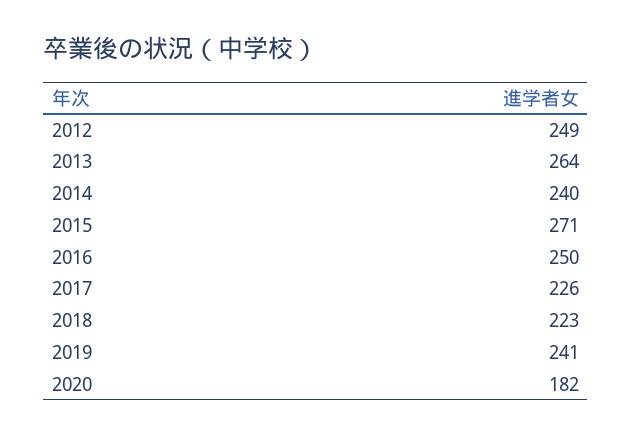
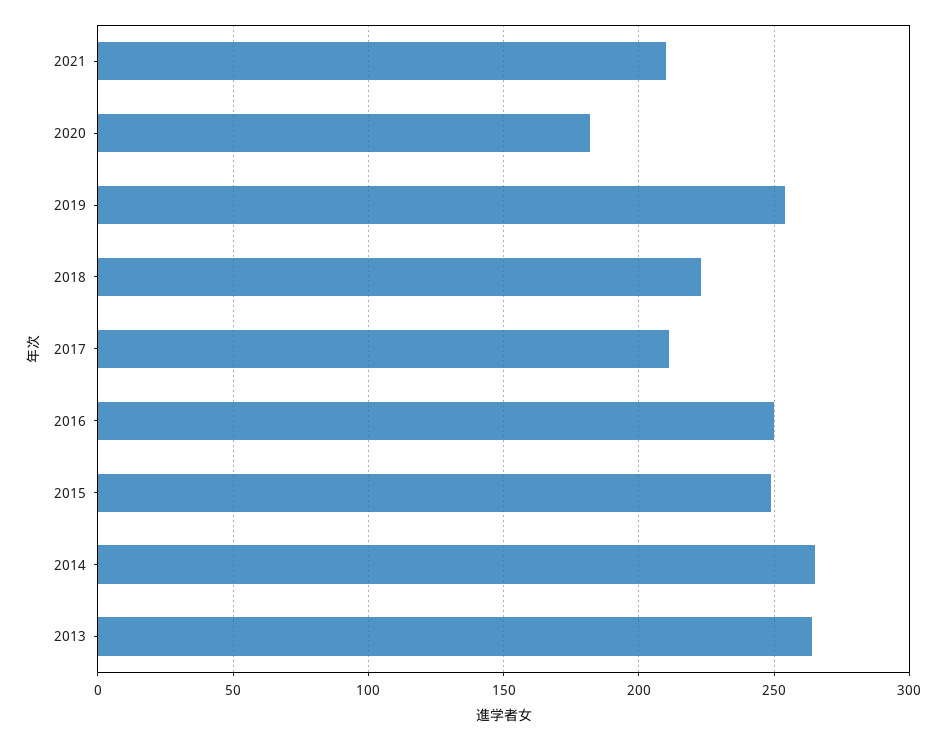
2012: 249 -> none
2014: 240 -> 265
2015: 271 -> 250
2017: 226 -> 210
2019: 241 -> 255
2021: none -> 210

